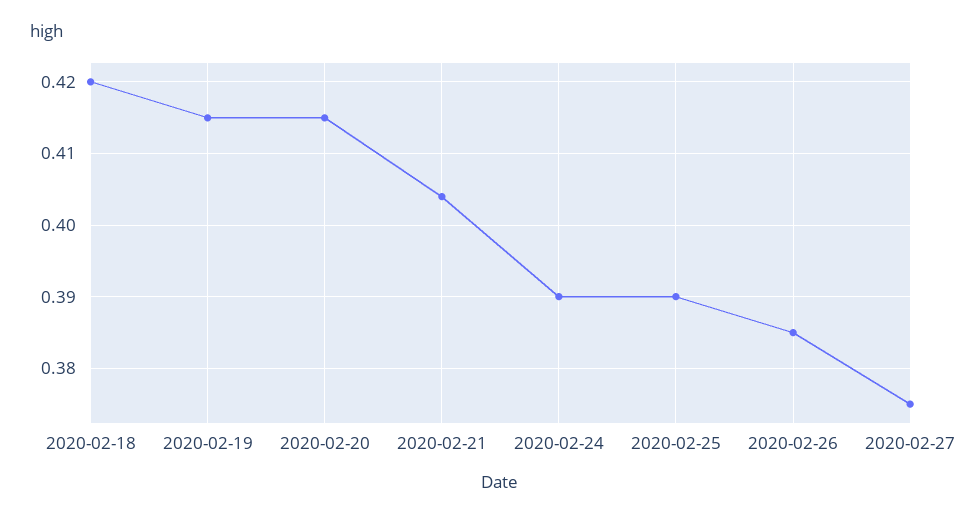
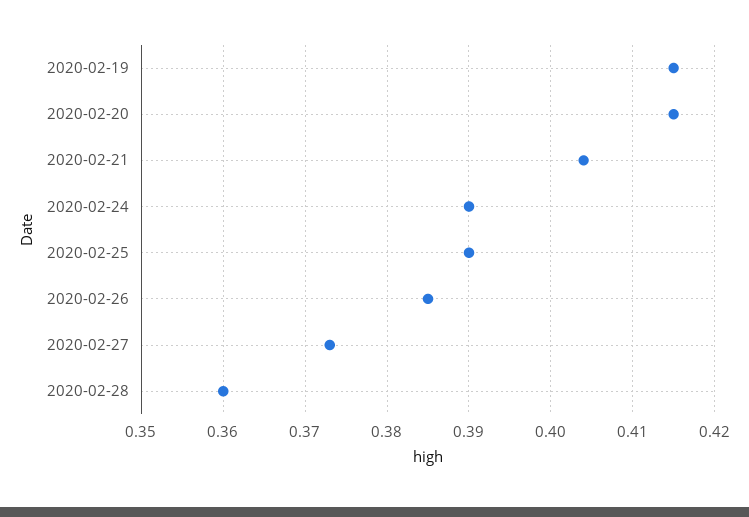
2020-02-18: 0.42 -> none
2020-02-27: 0.375 -> 0.373
2020-02-28: none -> 0.36

